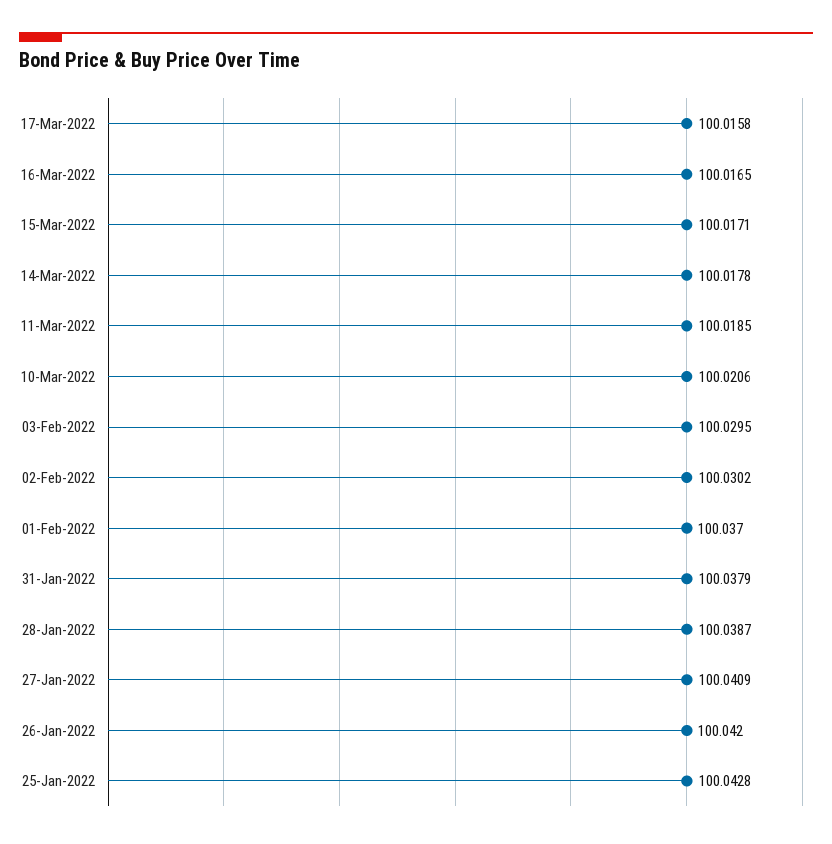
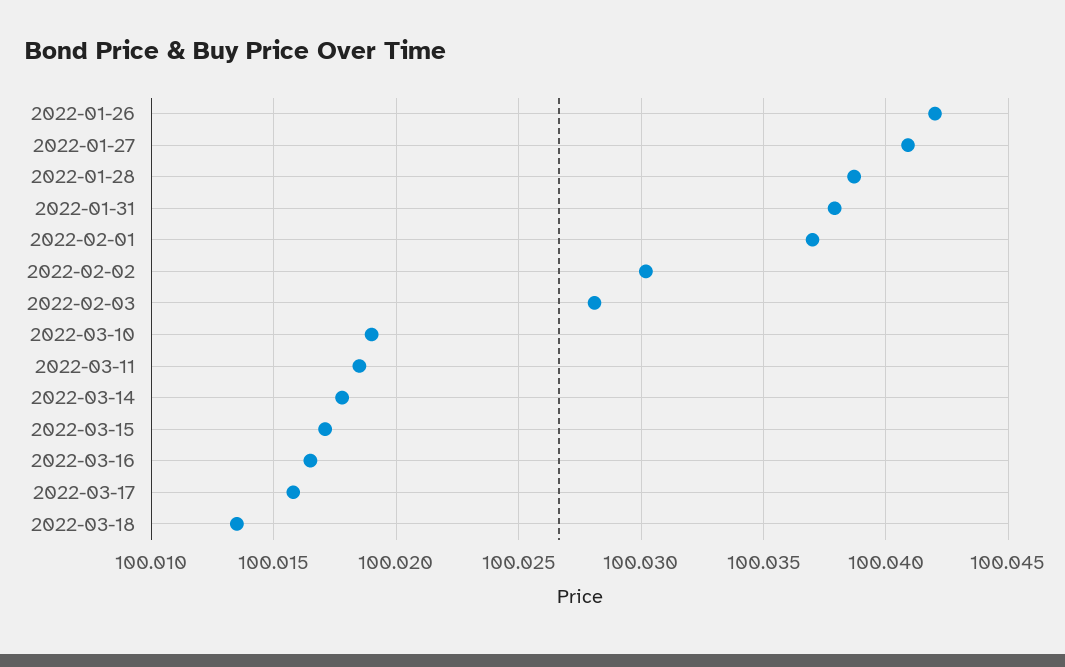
10-Mar-2022: 100.0206 -> 100.019
03-Feb-2022: 100.0295 -> 100.028
25-Jan-2022: 100.0428 -> none
2022-03-18: none -> 100.0135

